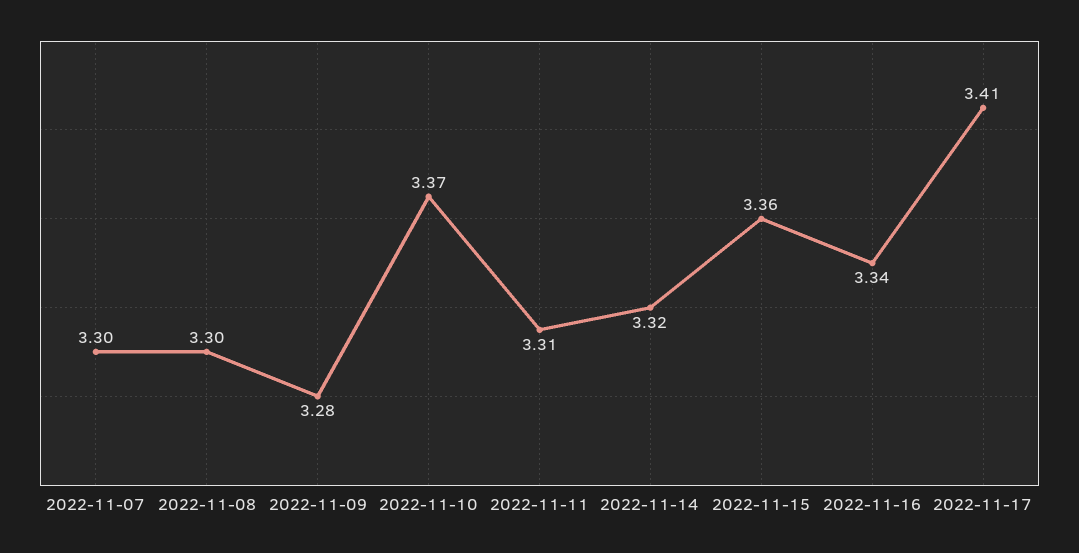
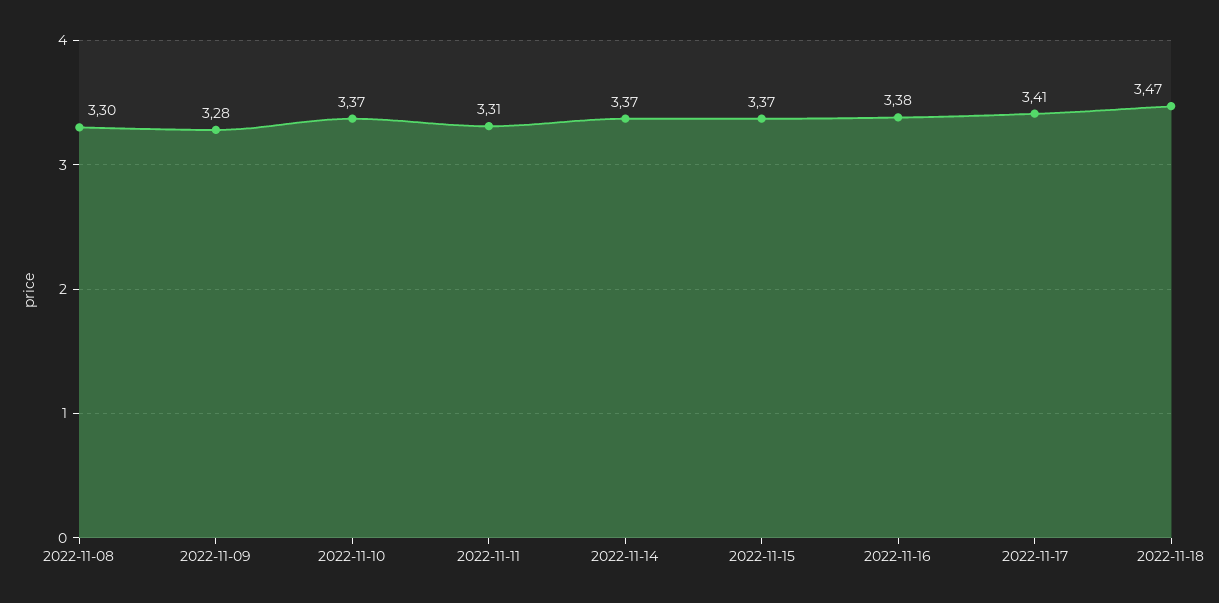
2022-11-07: 3.3 -> none
2022-11-14: 3.32 -> 3.37
2022-11-15: 3.36 -> 3.37
2022-11-16: 3.34 -> 3.38
2022-11-18: none -> 3.47

